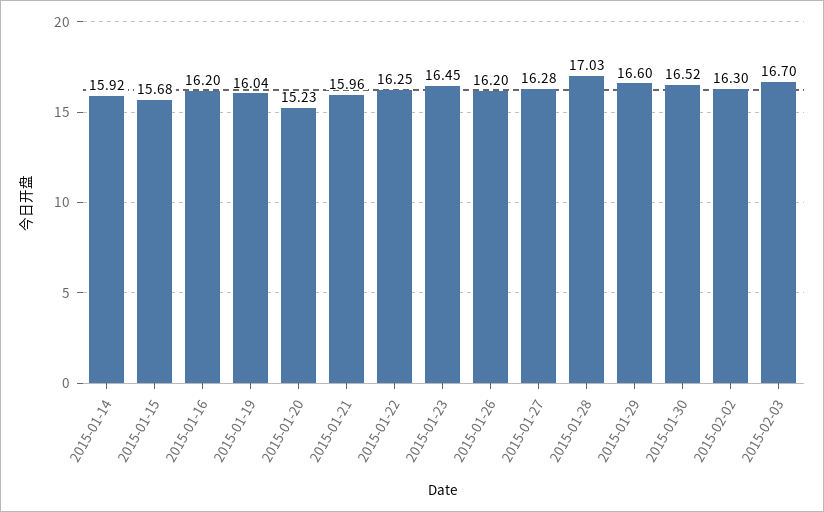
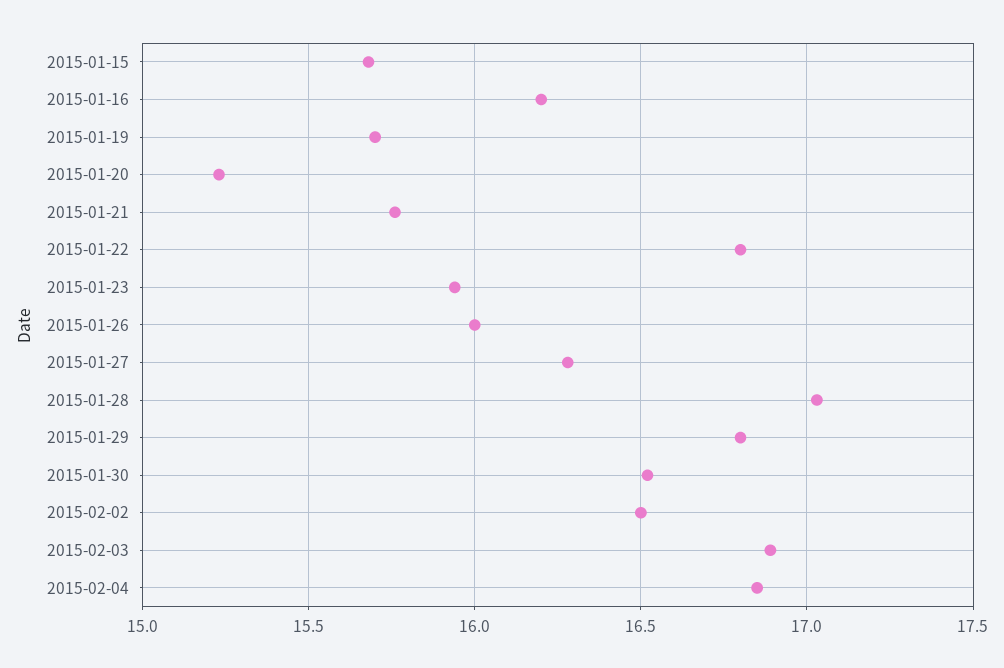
2015-01-14: 15.92 -> none
2015-01-19: 16.04 -> 15.7
2015-01-21: 15.96 -> 15.75
2015-01-22: 16.25 -> 16.8
2015-01-23: 16.45 -> 15.95
2015-01-26: 16.2 -> 16
2015-01-29: 16.6 -> 16.8
2015-02-02: 16.3 -> 16.5
2015-02-03: 16.7 -> 16.9
2015-02-04: none -> 16.85

